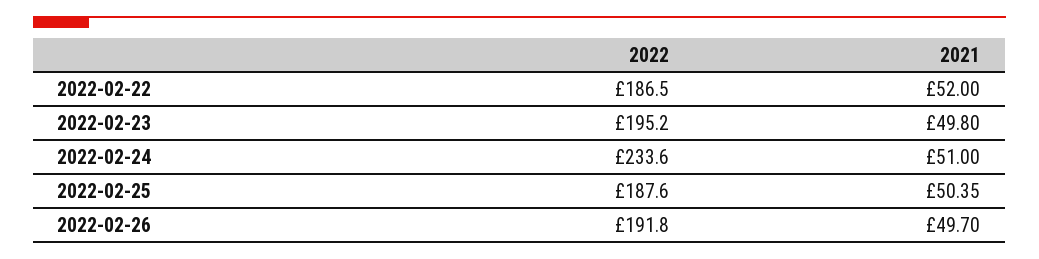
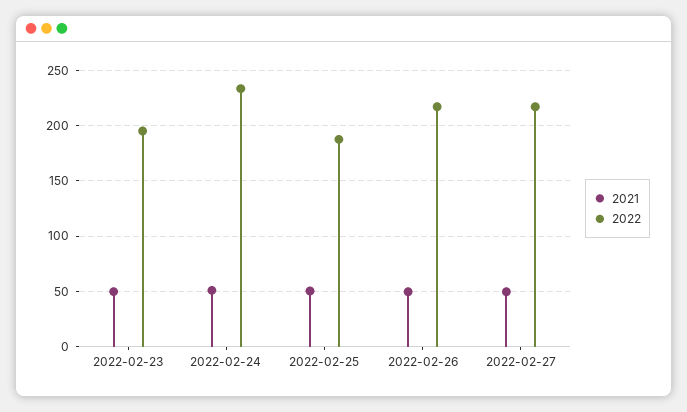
2022, 2022-02-22: 186.5 -> none
2021, 2022-02-22: 52 -> none
2022, 2022-02-26: 191.8 -> 220
2021, 2022-02-27: none -> 50
2022, 2022-02-27: none -> 220

